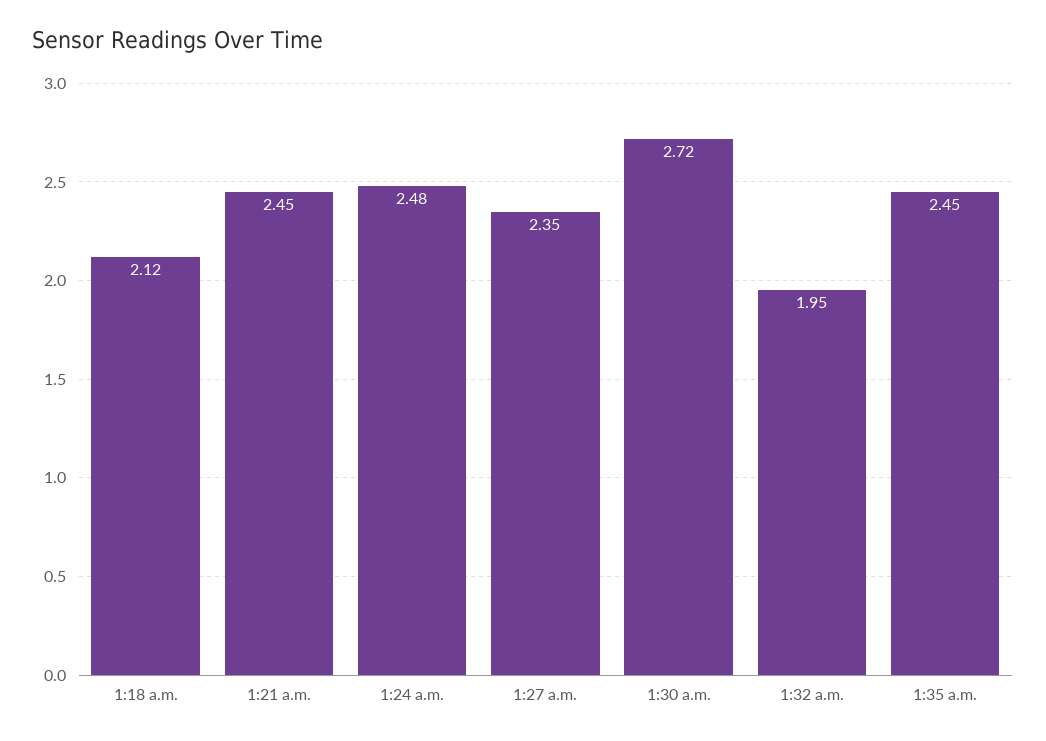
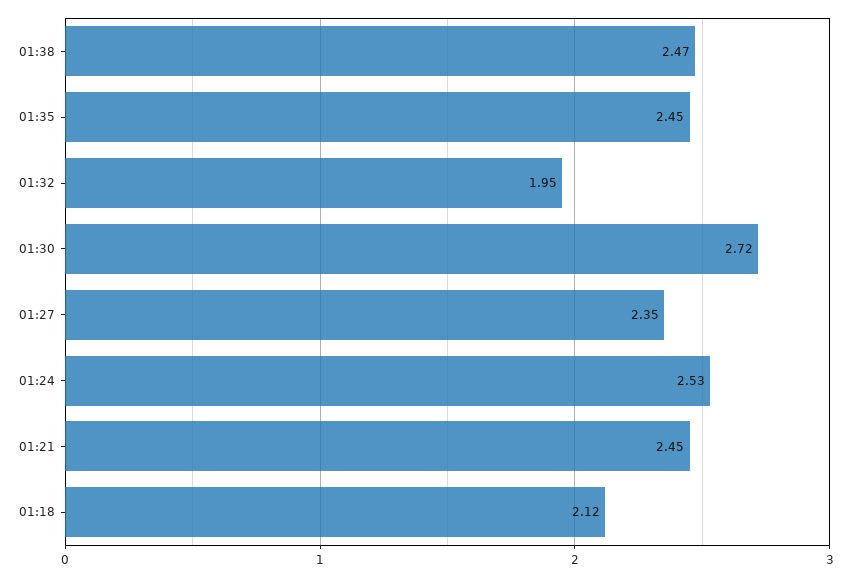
1:24 a.m.: 2.48 -> 2.53
01:38: none -> 2.47

